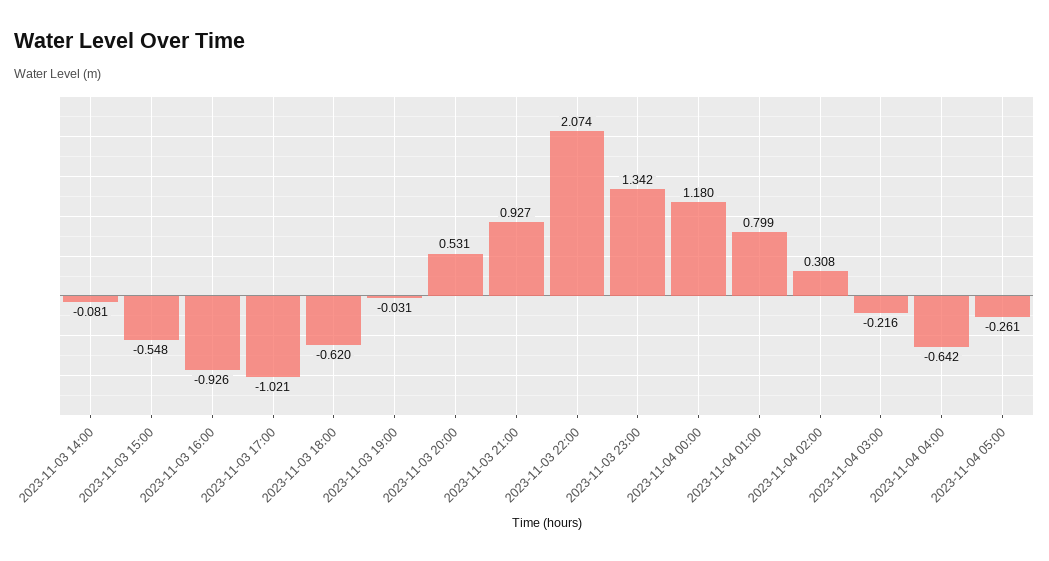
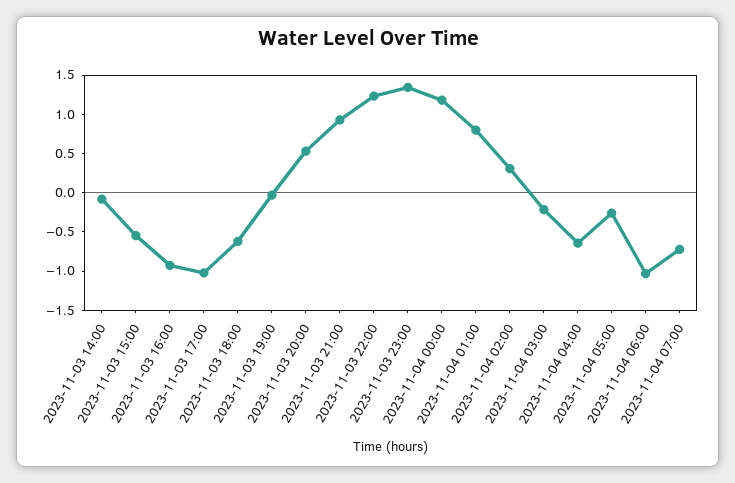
2023-11-03 22:00: 2.074 -> 1.25
2023-11-04 06:00: none -> -1
2023-11-04 07:00: none -> -0.75

